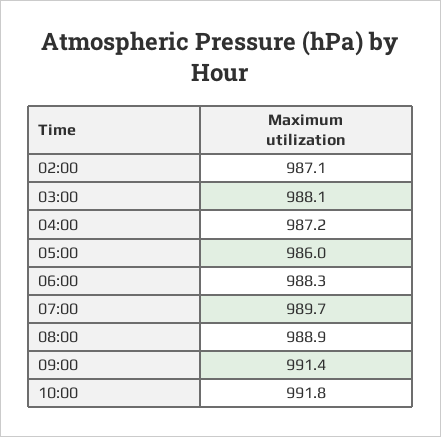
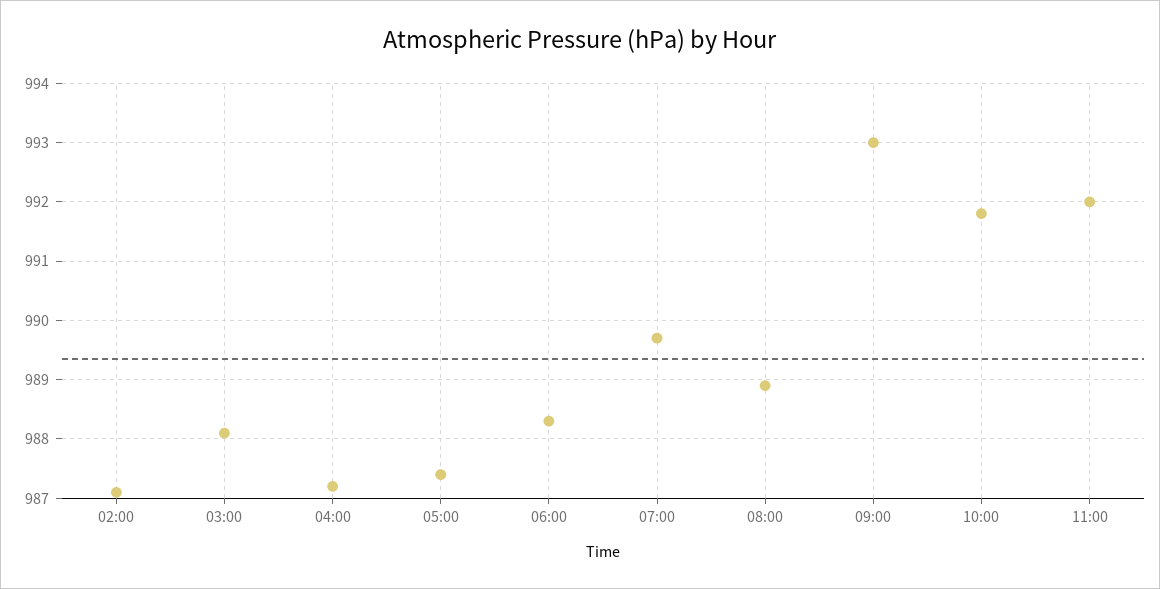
05:00: 986 -> 987.5
09:00: 991.4 -> 993
11:00: none -> 992

